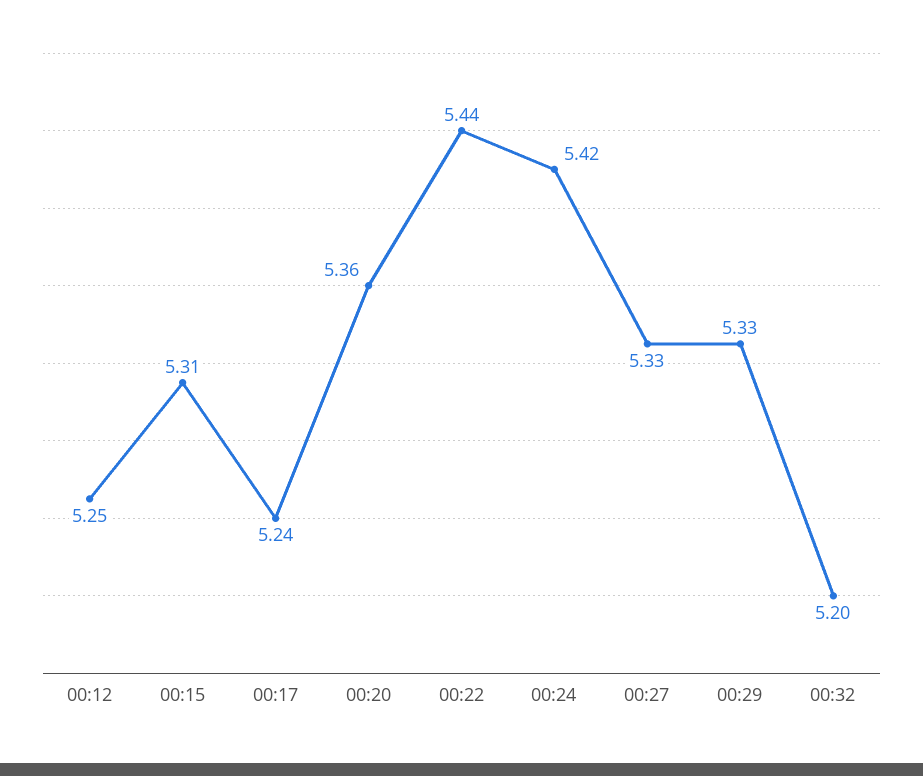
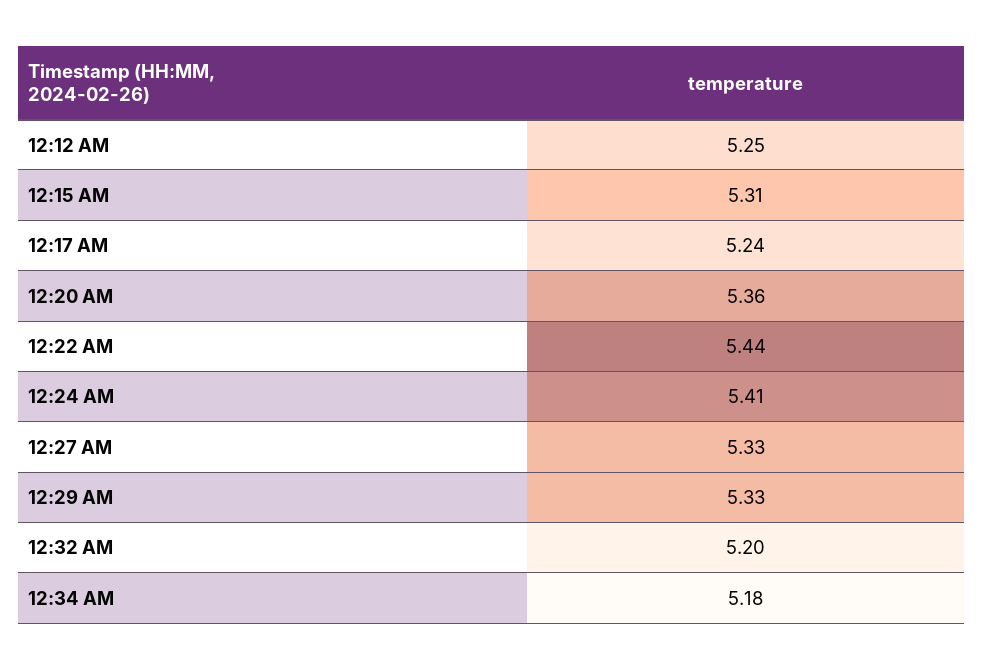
00:24: 5.42 -> 5.41
12:34 AM: none -> 5.18

